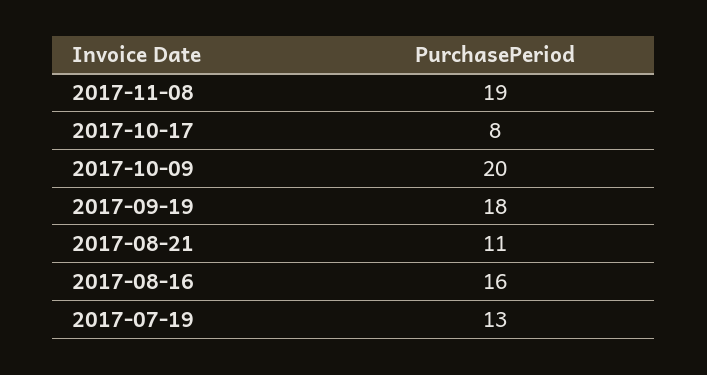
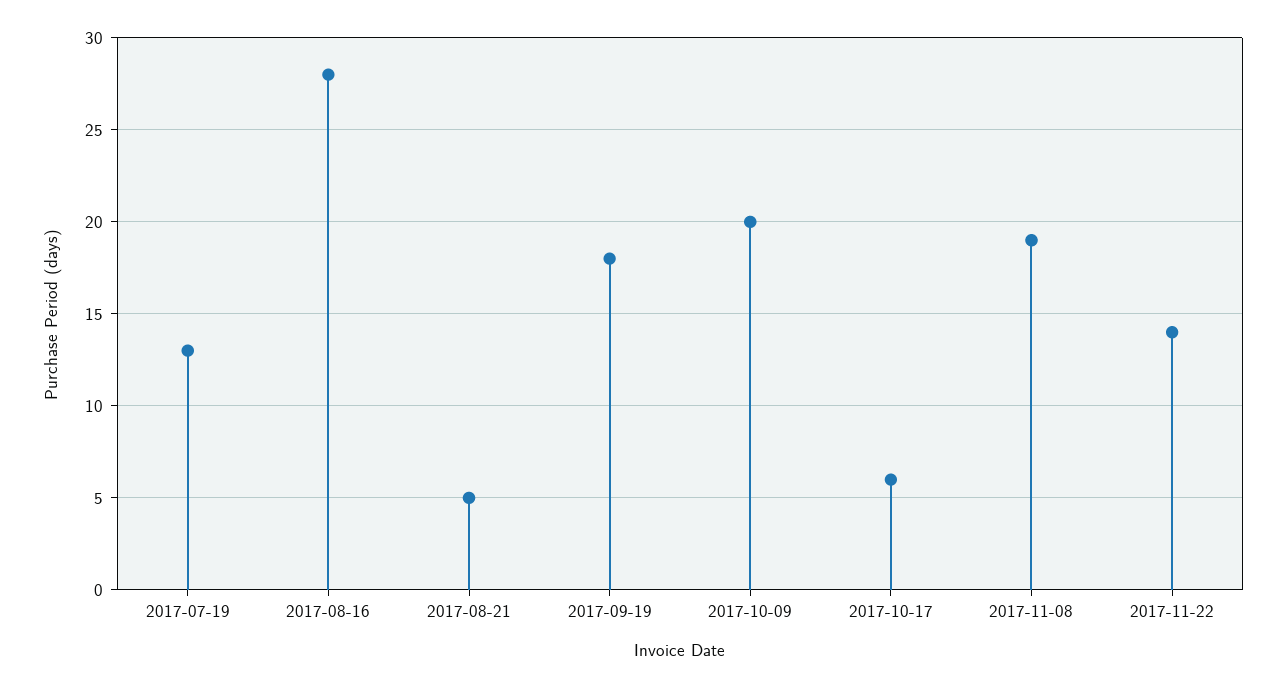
2017-10-17: 8 -> 6
2017-08-21: 11 -> 5
2017-08-16: 16 -> 28
2017-11-22: none -> 14

